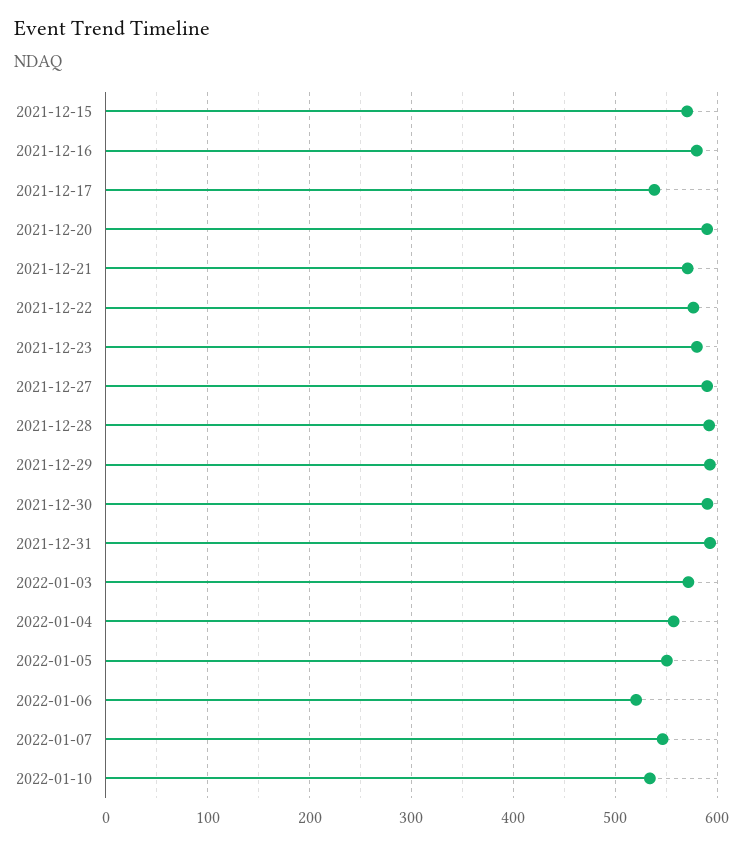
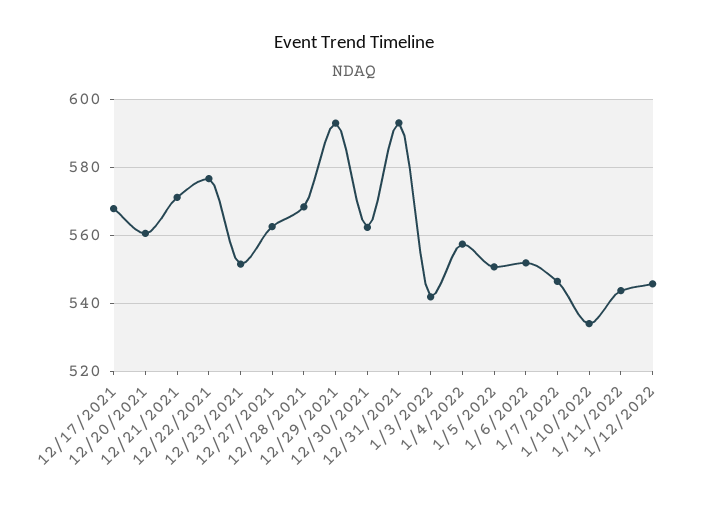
2021-12-15: 570 -> none
2021-12-16: 580 -> none
2021-12-17: 540 -> 568
2021-12-20: 590 -> 560
2021-12-23: 580 -> 552
2021-12-27: 590 -> 562
2021-12-28: 590 -> 568
2021-12-30: 590 -> 562
2022-01-03: 570 -> 542
2022-01-06: 520 -> 552
1/11/2022: none -> 544
1/12/2022: none -> 546

